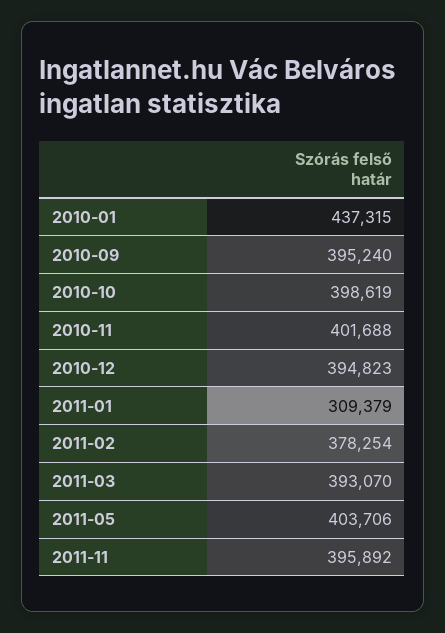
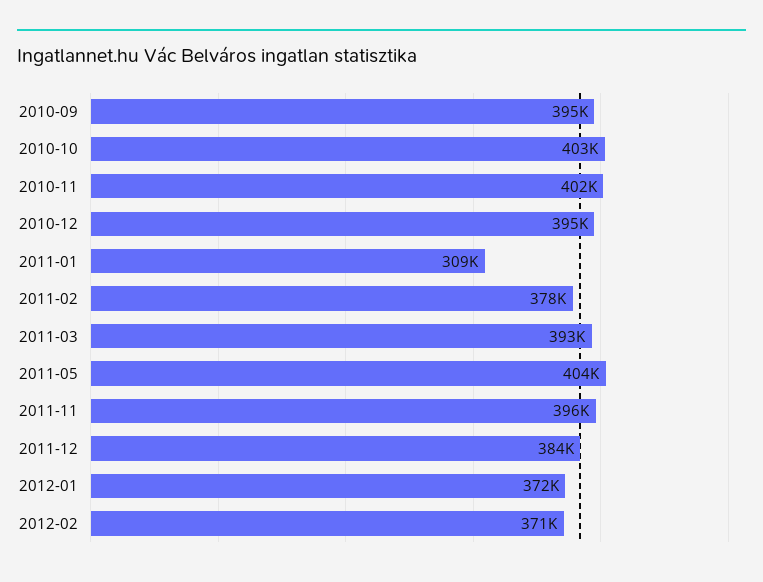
2010-01: 437315 -> none
2010-10: 398619 -> 403000
2011-12: none -> 384000
2012-01: none -> 372000
2012-02: none -> 371000

